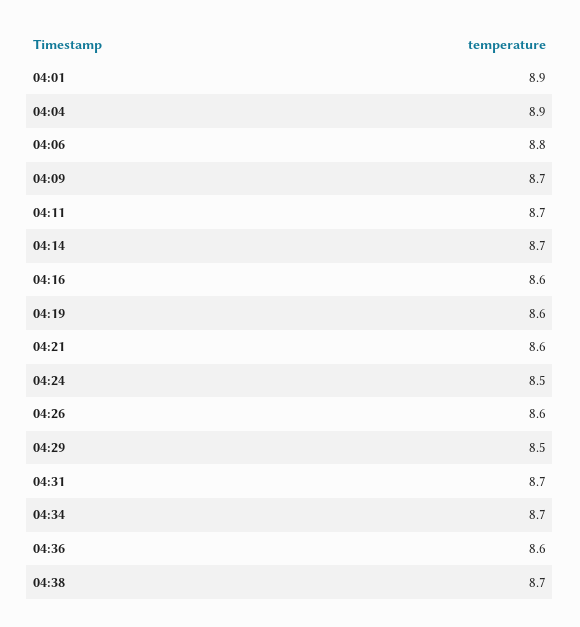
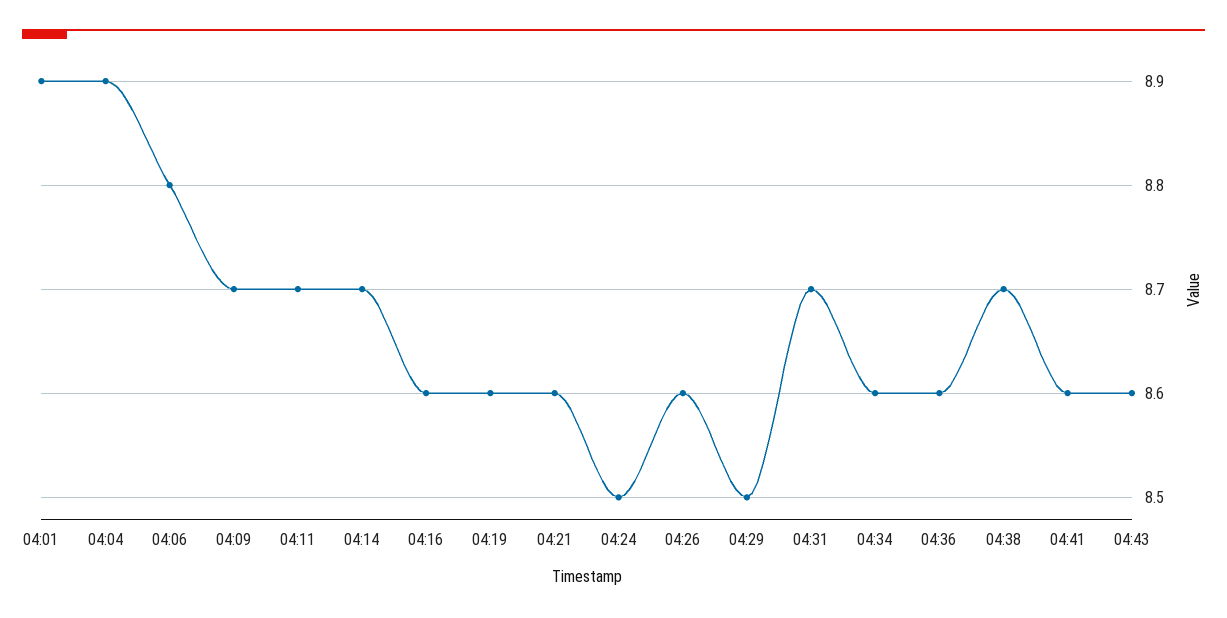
04:34: 8.7 -> 8.6
04:41: none -> 8.6
04:43: none -> 8.6

